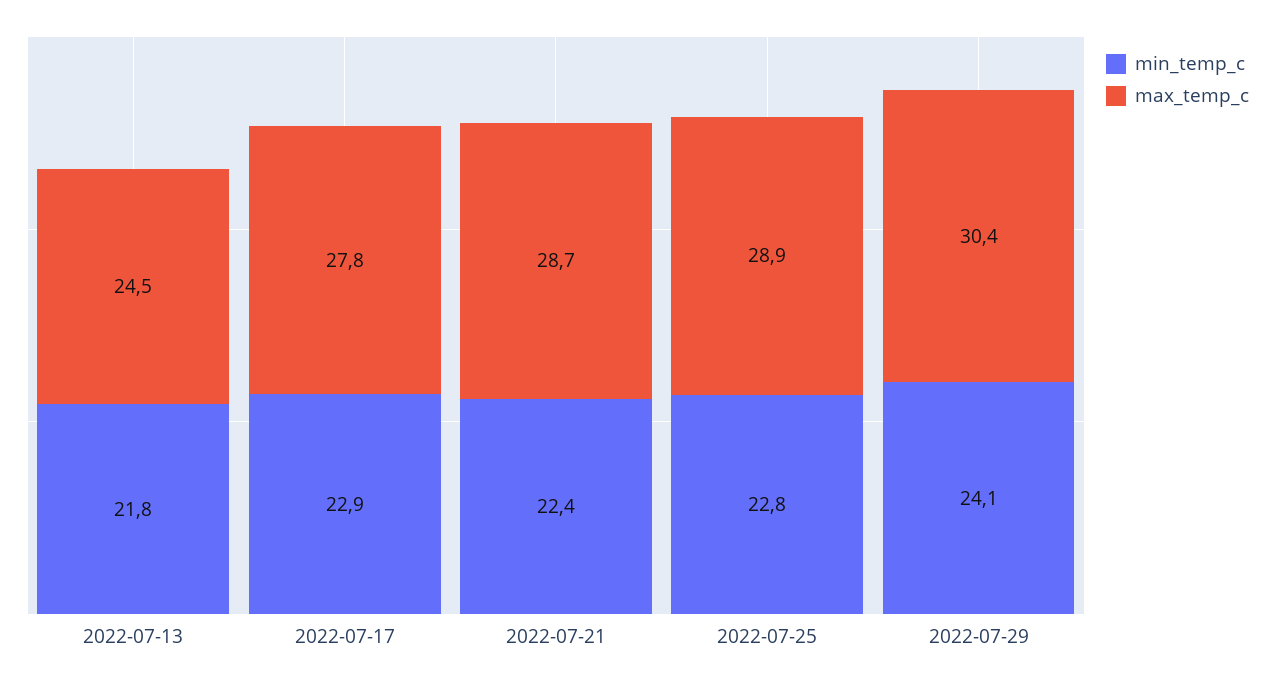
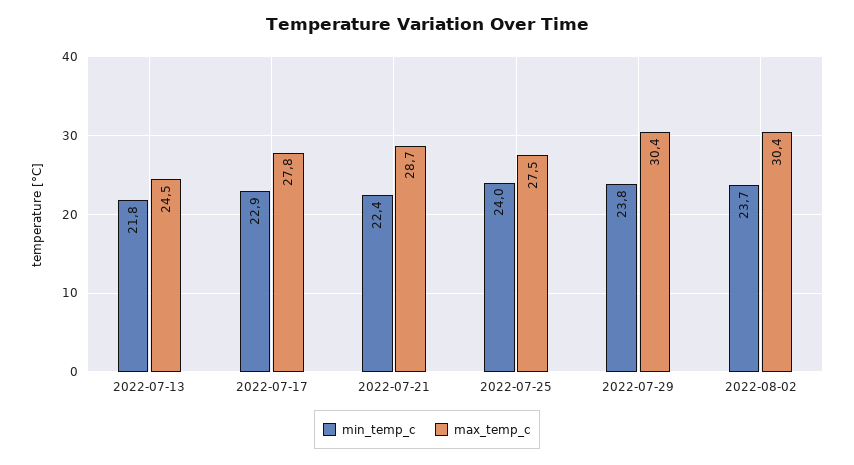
min_temp_c, 2022-07-25: 22.8 -> 24
max_temp_c, 2022-07-25: 28.9 -> 27.5
min_temp_c, 2022-07-29: 24.1 -> 23.8
min_temp_c, 2022-08-02: none -> 23.7
max_temp_c, 2022-08-02: none -> 30.4

